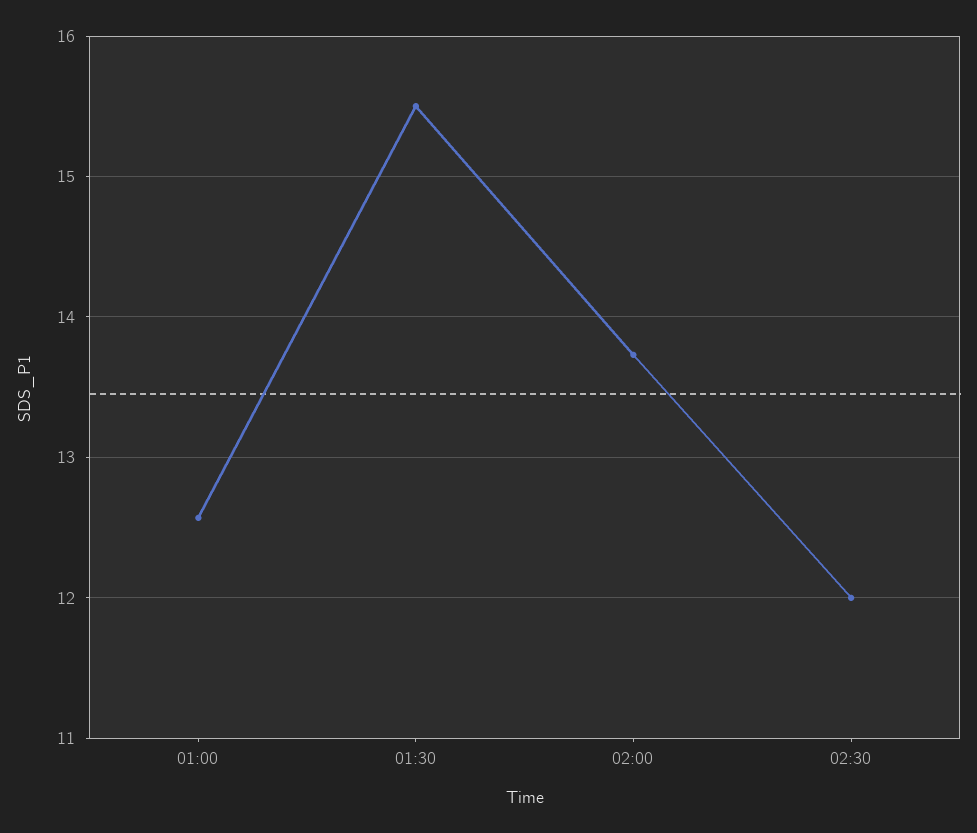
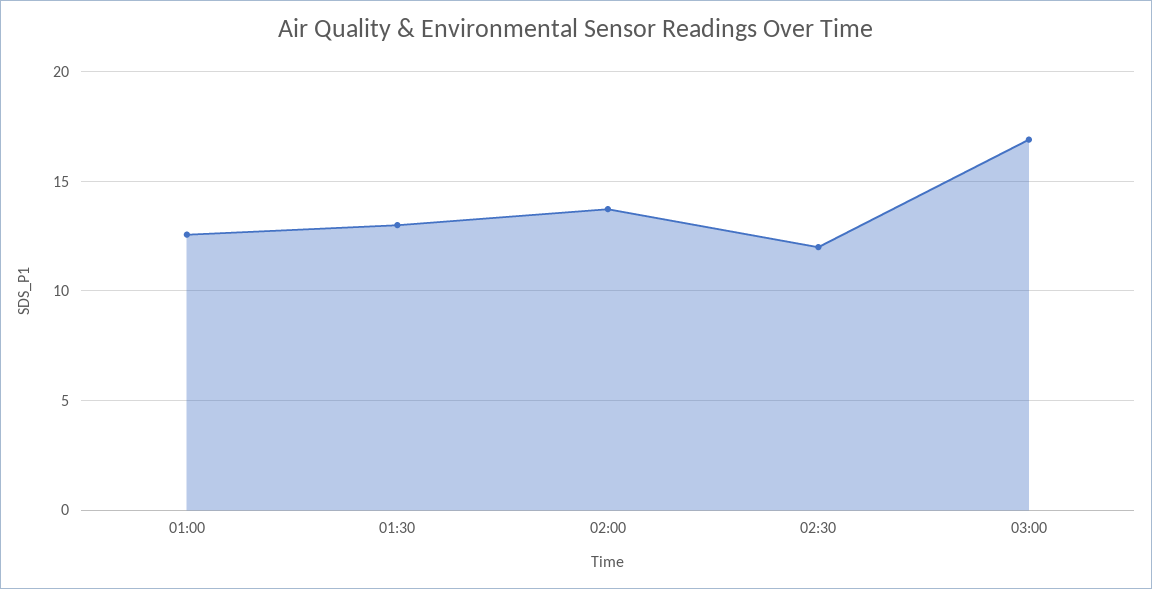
01:30: 15.5 -> 13
03:00: none -> 17

